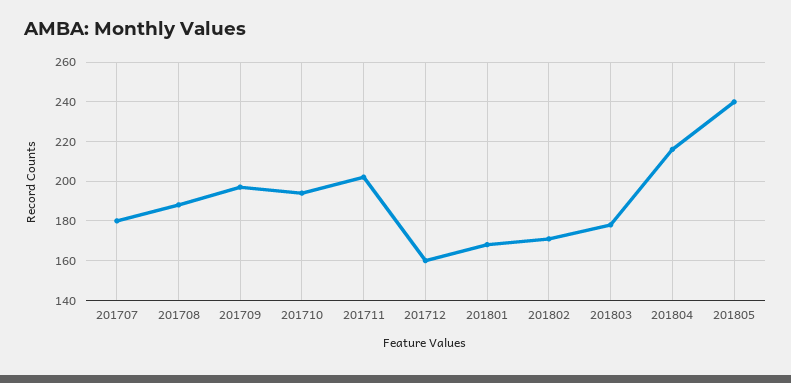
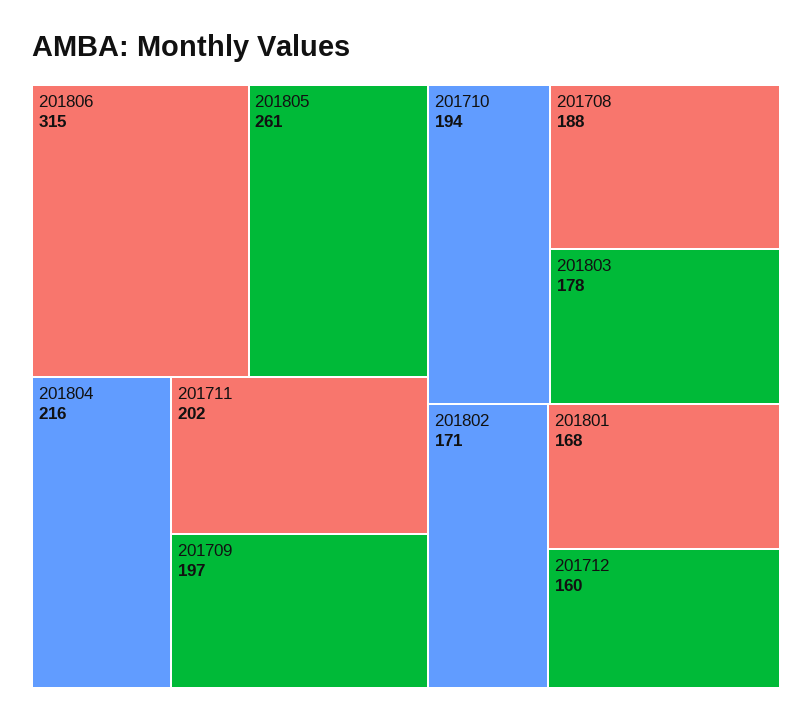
201707: 180 -> none
201805: 240 -> 261
201806: none -> 315

